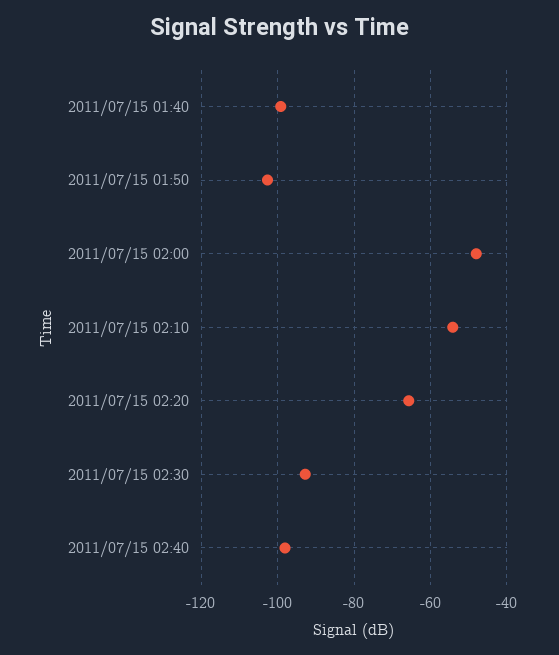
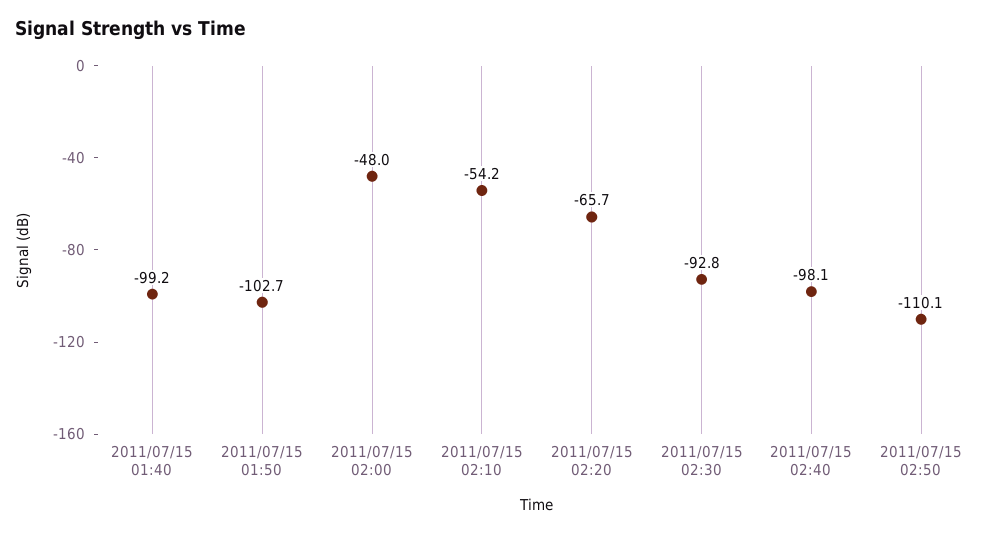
2011/07/15 02:50: none -> -110.1

